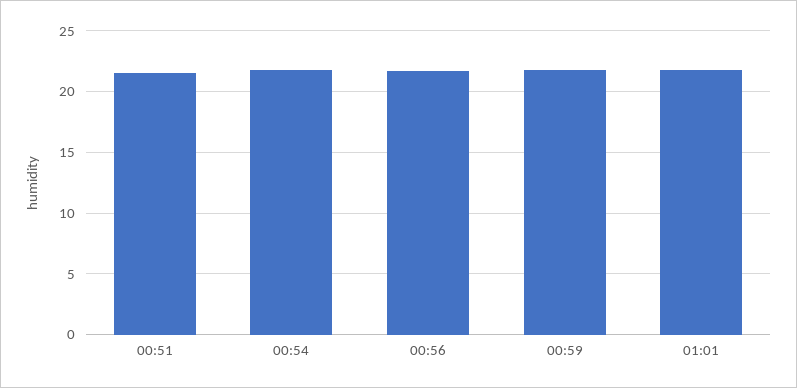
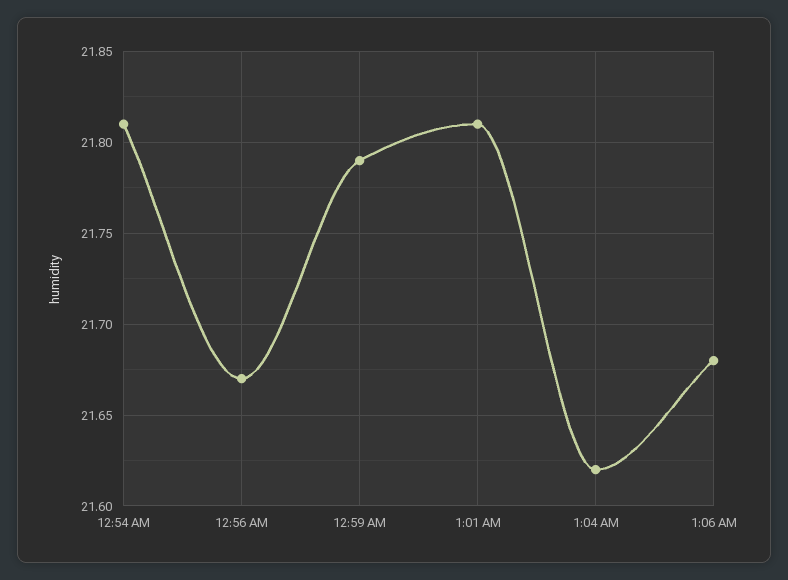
00:51: 21.5 -> none
1:04 AM: none -> 21.62
1:06 AM: none -> 21.68

